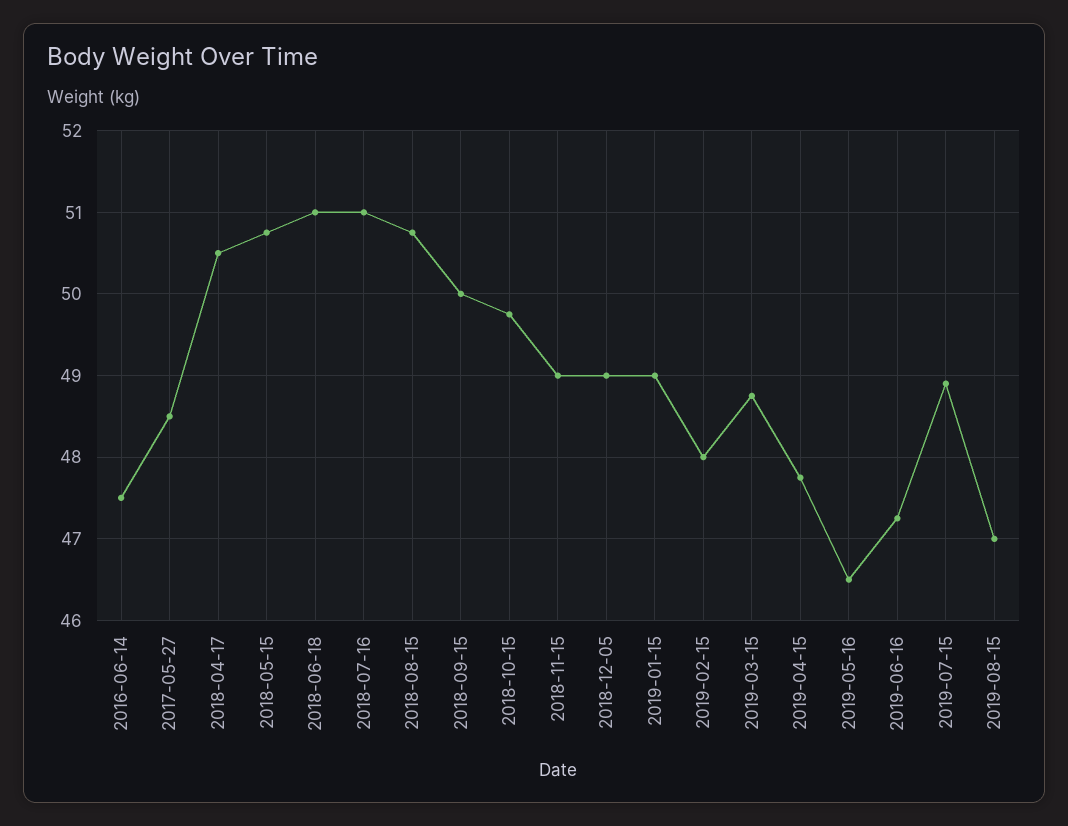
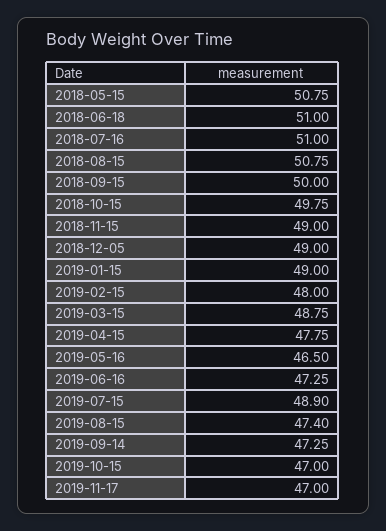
2016-06-14: 47.5 -> none
2017-05-27: 48.5 -> none
2018-04-17: 50.5 -> none
2019-08-15: 47 -> 47.4
2019-09-14: none -> 47.25
2019-10-15: none -> 47
2019-11-17: none -> 47

